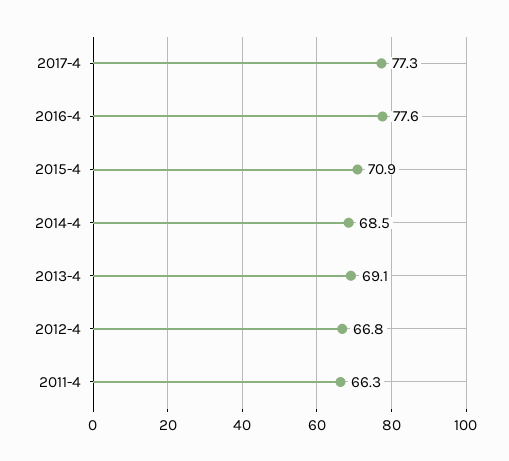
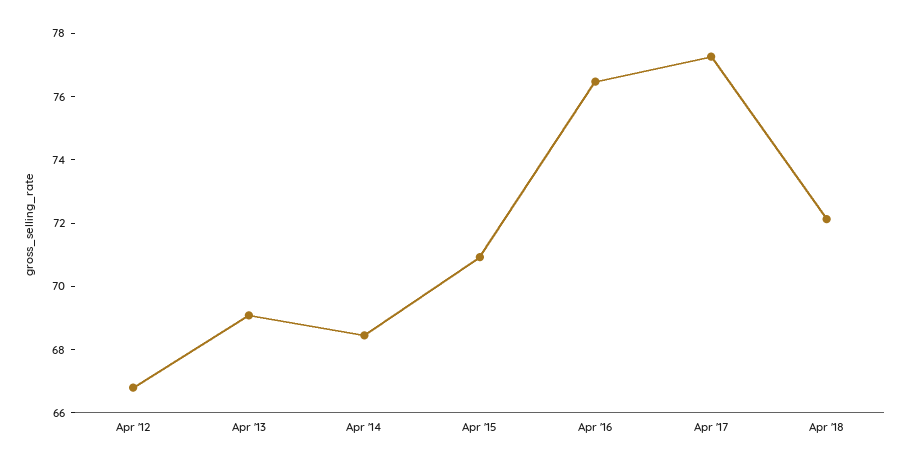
2016-4: 77.6 -> 76.5
2011-4: 66.3 -> none
Apr '18: none -> 72

